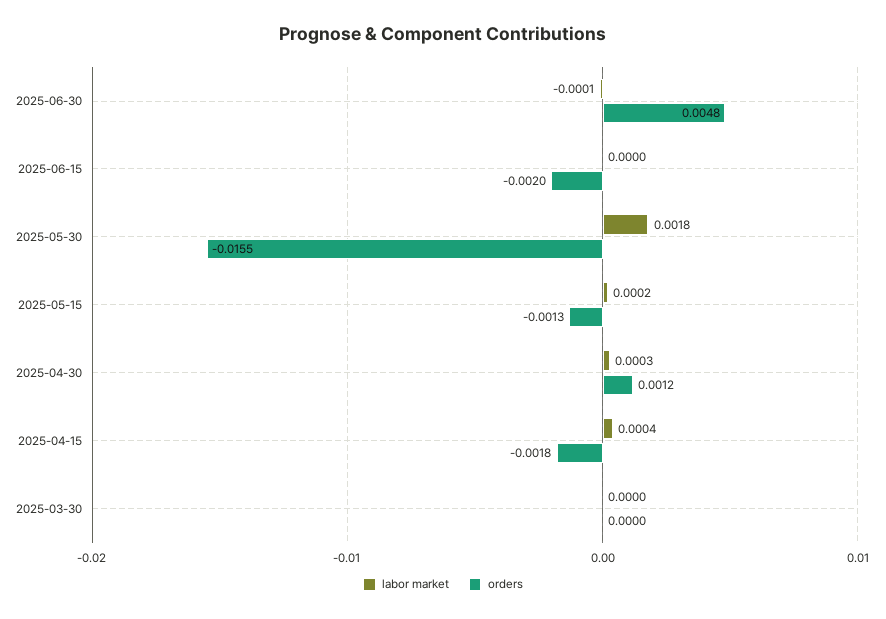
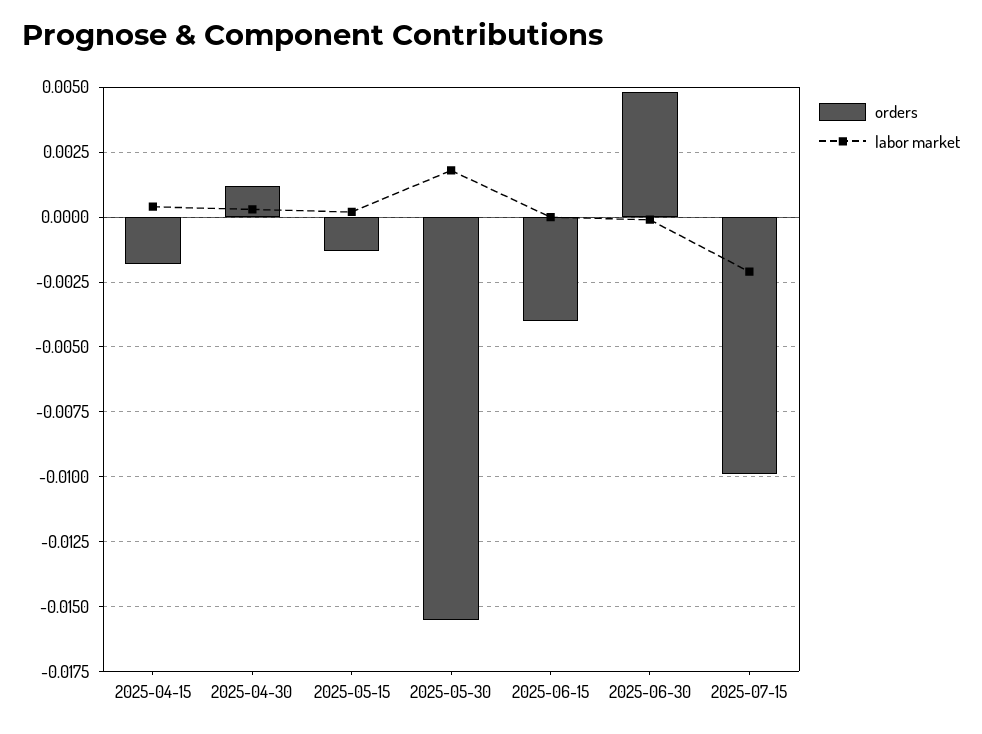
orders, 2025-06-15: -0.002 -> -0.004
labor market, 2025-03-30: 0 -> none
orders, 2025-03-30: 0 -> none
orders, 2025-07-15: none -> -0.01
labor market, 2025-07-15: none -> -0.002

